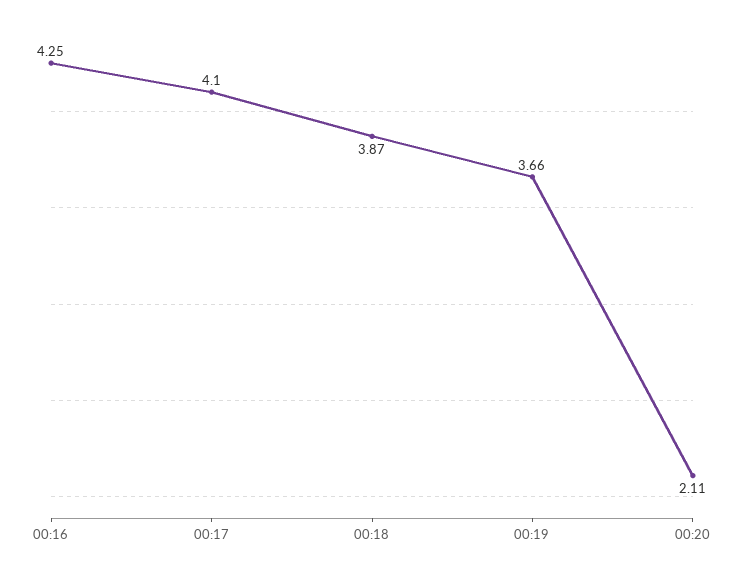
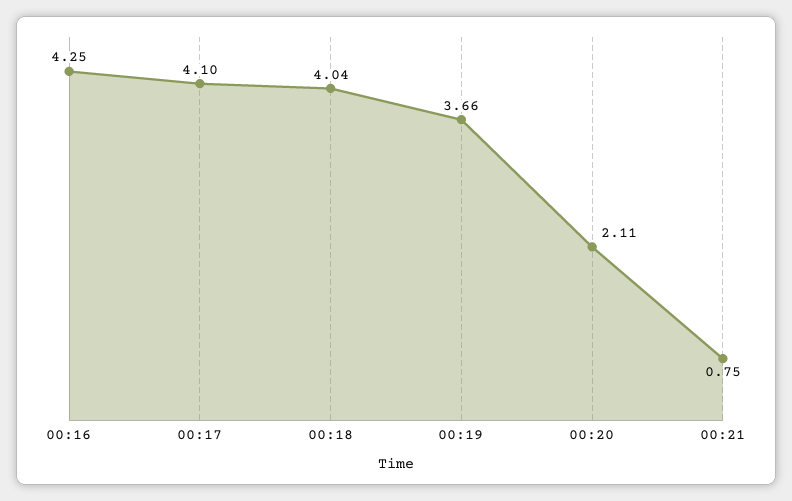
00:18: 3.87 -> 4.04
00:21: none -> 0.75

